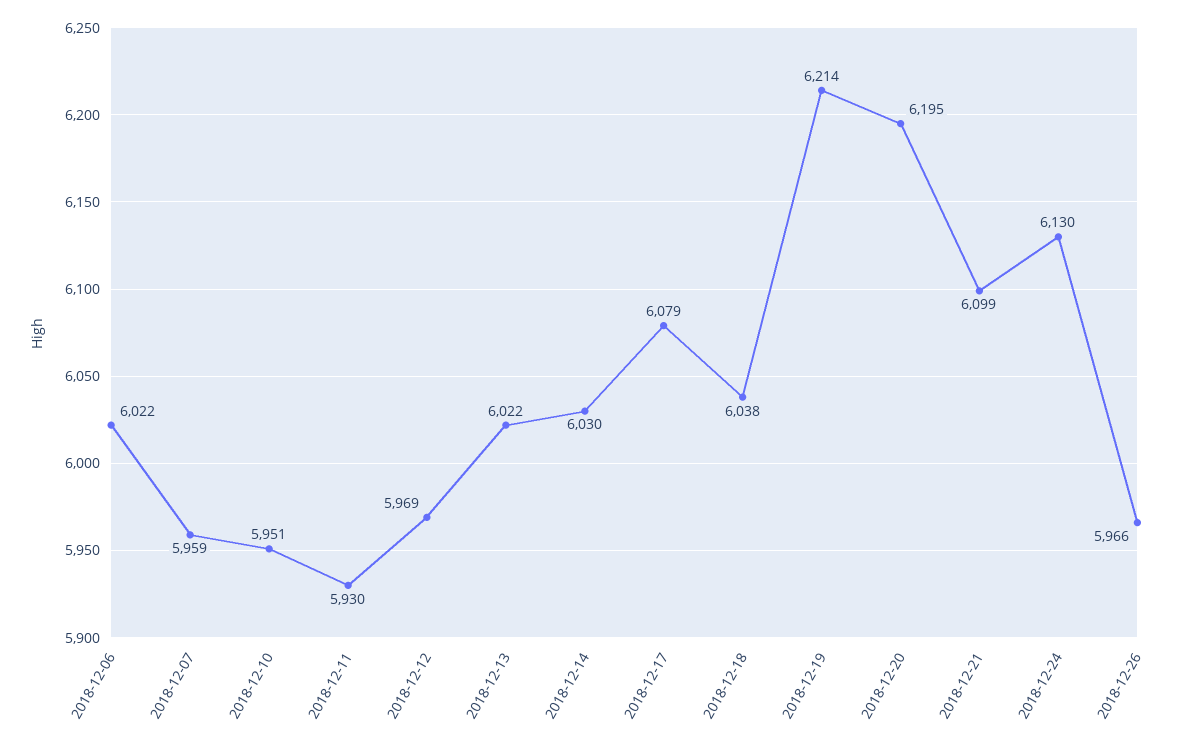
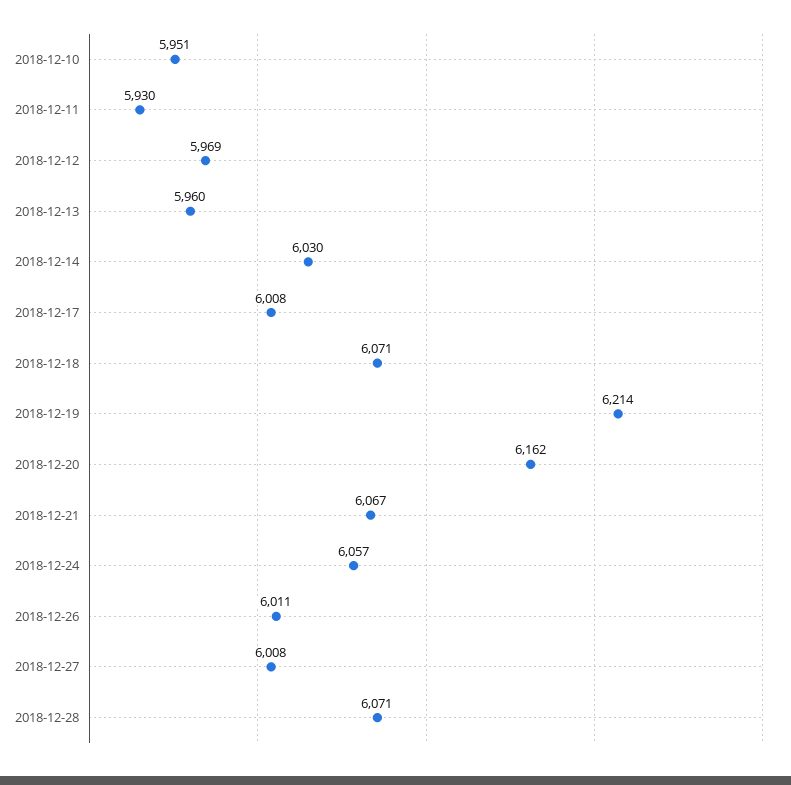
2018-12-06: 6022 -> none
2018-12-07: 5959 -> none
2018-12-13: 6022 -> 5960
2018-12-17: 6079 -> 6008
2018-12-18: 6038 -> 6071
2018-12-20: 6195 -> 6162
2018-12-21: 6099 -> 6067
2018-12-24: 6130 -> 6057
2018-12-26: 5966 -> 6011
2018-12-27: none -> 6008
2018-12-28: none -> 6071

